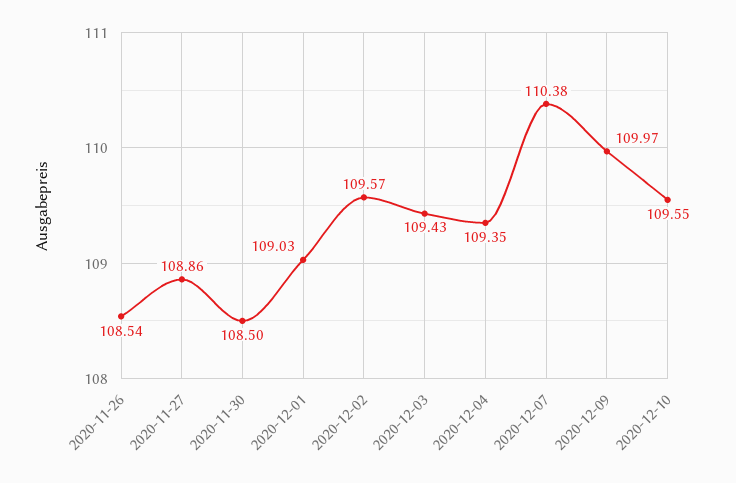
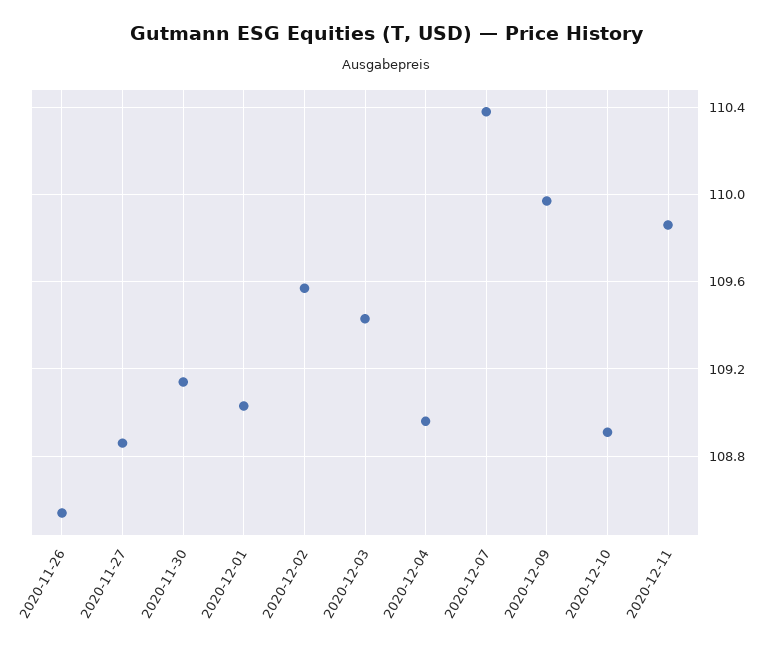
2020-11-30: 108.5 -> 109.15
2020-12-04: 109.35 -> 108.95
2020-12-10: 109.55 -> 108.9
2020-12-11: none -> 109.85

